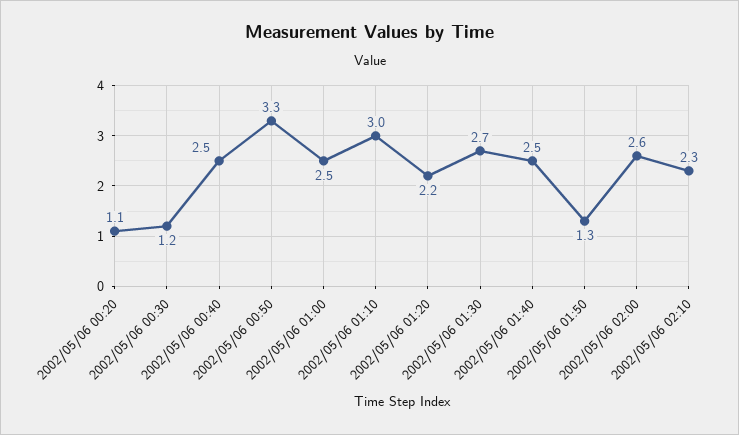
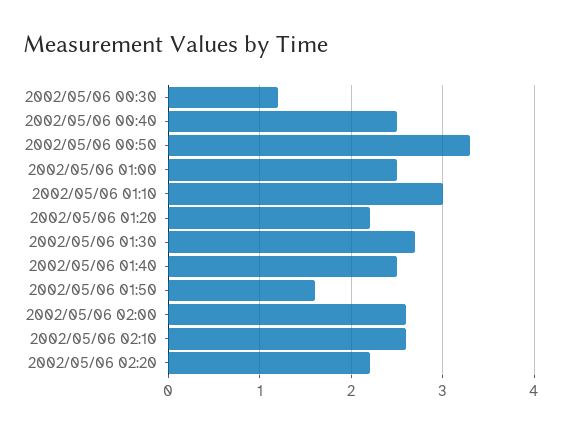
2002/05/06 00:20: 1.1 -> none
2002/05/06 01:50: 1.3 -> 1.6
2002/05/06 02:10: 2.3 -> 2.6
2002/05/06 02:20: none -> 2.2

